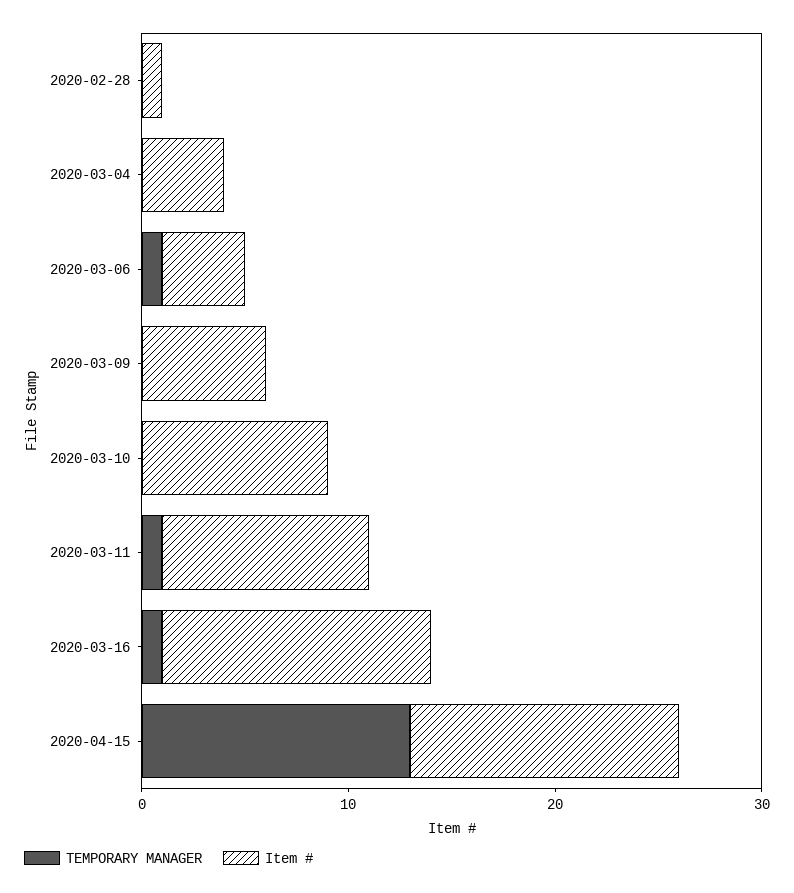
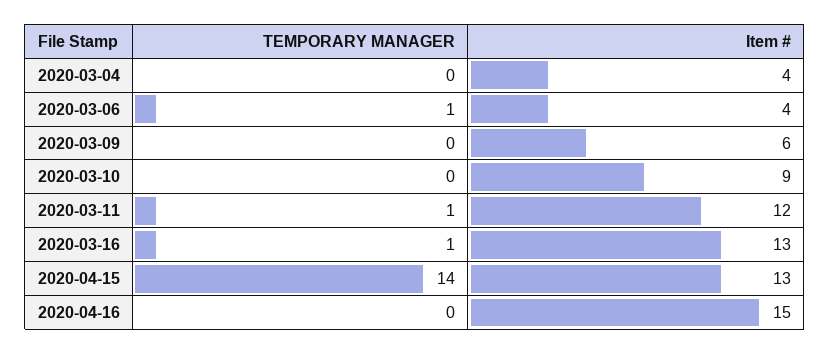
TEMPORARY MANAGER, 2020-02-28: 0 -> none
Item #, 2020-02-28: 1 -> none
Item #, 2020-03-11: 10 -> 12
TEMPORARY MANAGER, 2020-04-15: 13 -> 14
TEMPORARY MANAGER, 2020-04-16: none -> 0
Item #, 2020-04-16: none -> 15

